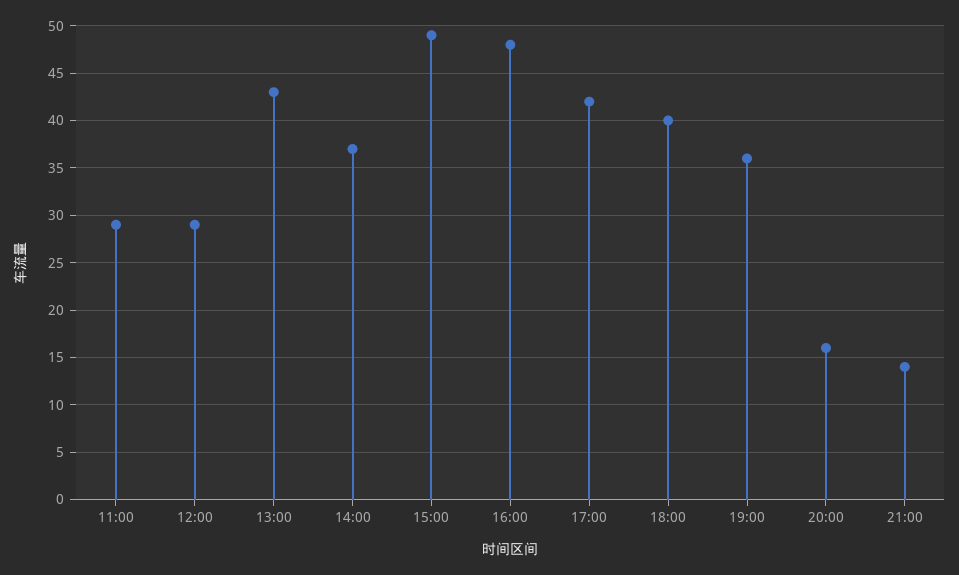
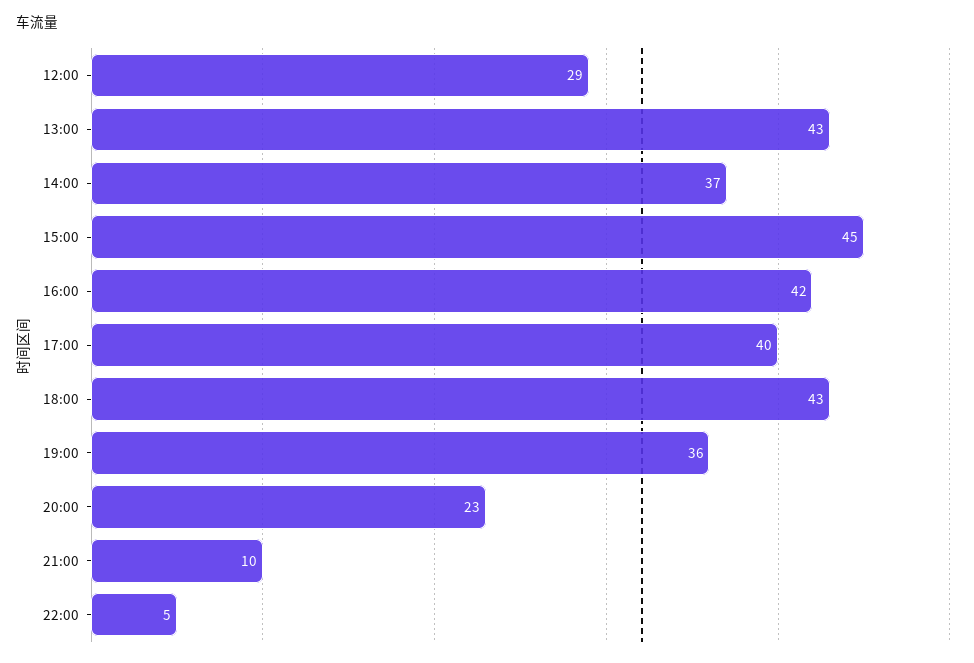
11:00: 29 -> none
15:00: 49 -> 45
16:00: 48 -> 42
17:00: 42 -> 40
18:00: 40 -> 43
20:00: 16 -> 23
21:00: 14 -> 10
22:00: none -> 5

